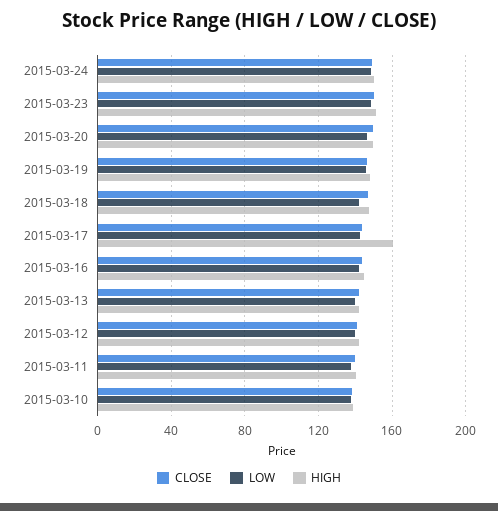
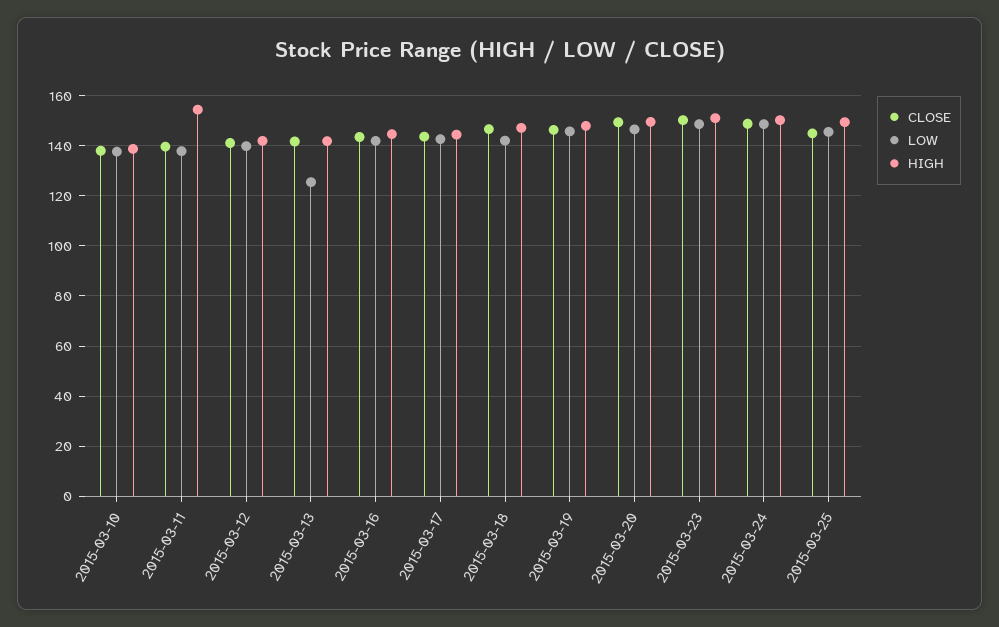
HIGH, 2015-03-17: 160 -> 145
LOW, 2015-03-13: 140 -> 125
HIGH, 2015-03-11: 140 -> 155
CLOSE, 2015-03-25: none -> 145
LOW, 2015-03-25: none -> 145
HIGH, 2015-03-25: none -> 150

